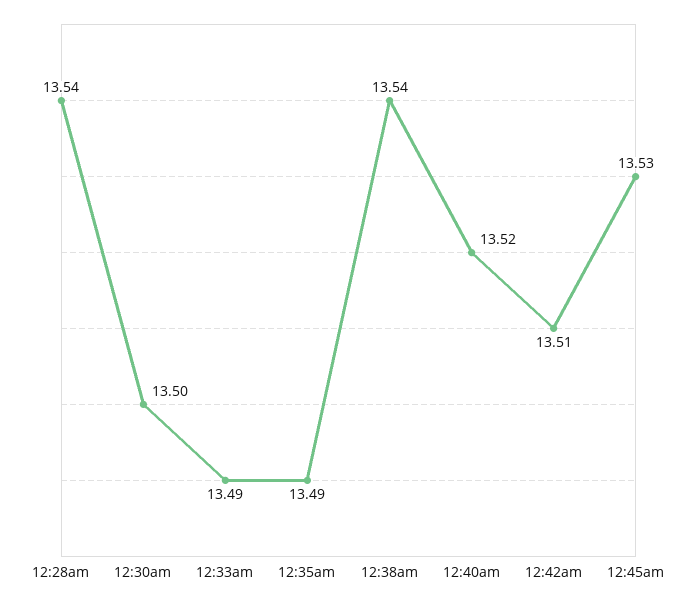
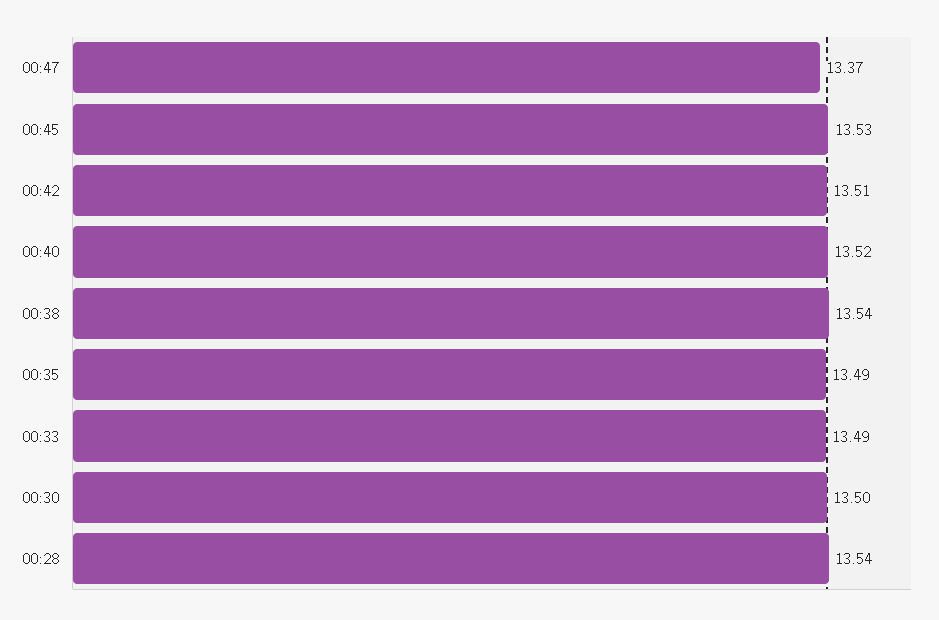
00:47: none -> 13.37

